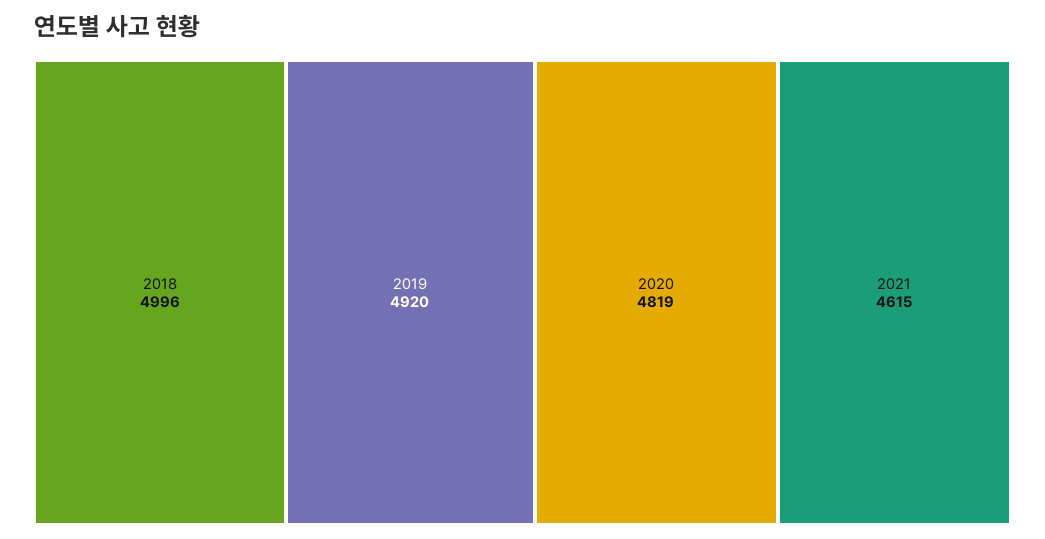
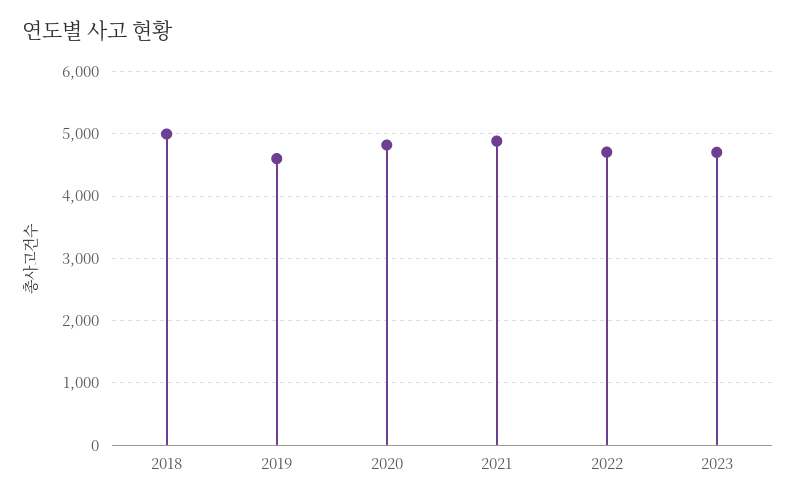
2019: 4920 -> 4600
2021: 4615 -> 4900
2022: none -> 4700
2023: none -> 4700

